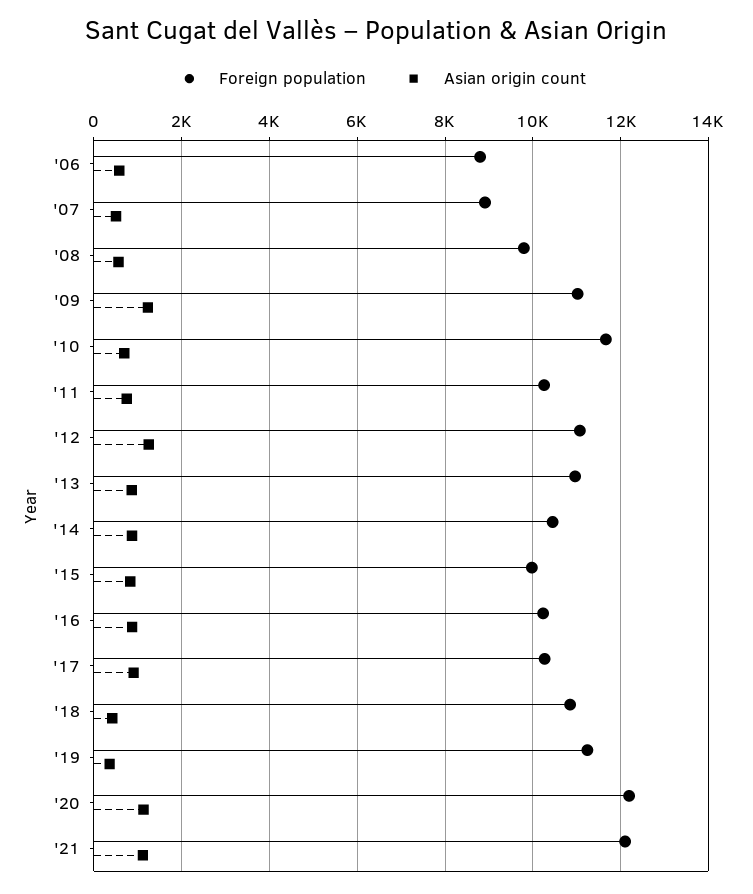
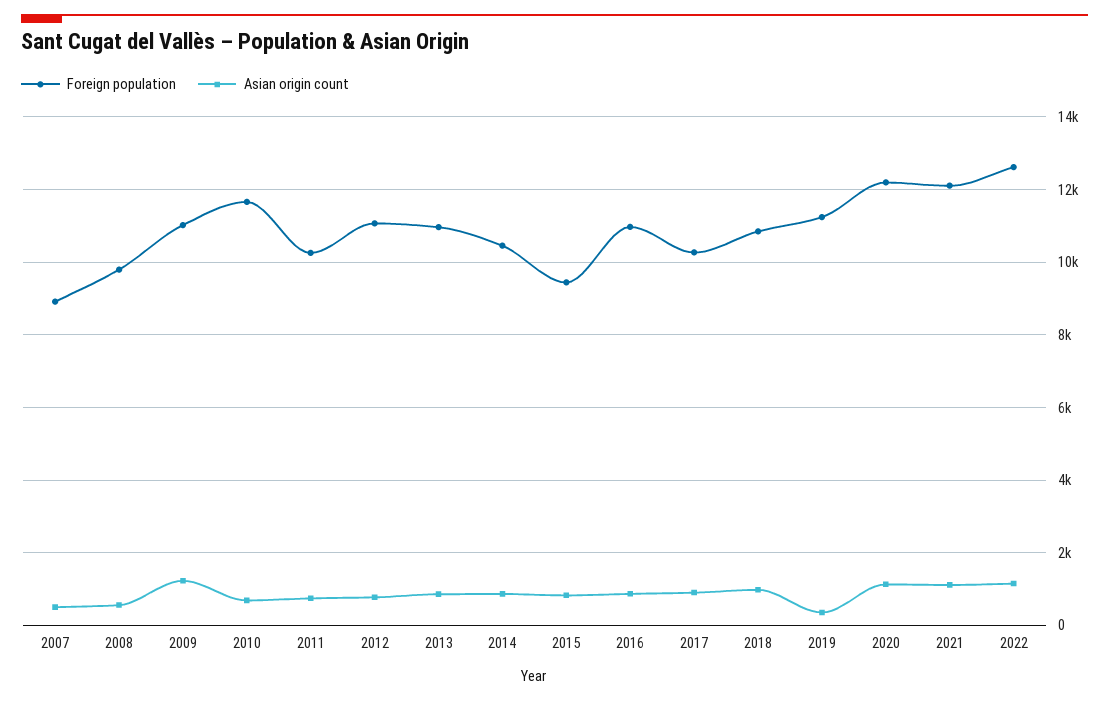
Foreign population, '06: 8800 -> none
Asian origin count, '06: 600 -> none
Asian origin count, '12: 1200 -> 800
Foreign population, '15: 10000 -> 9400
Foreign population, '16: 10200 -> 11000
Asian origin count, '18: 400 -> 1000
Foreign population, 2022: none -> 12600
Asian origin count, 2022: none -> 1200

